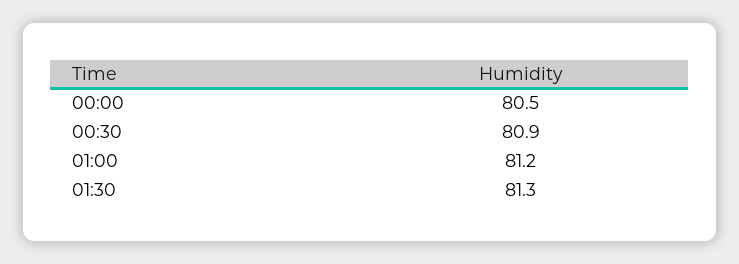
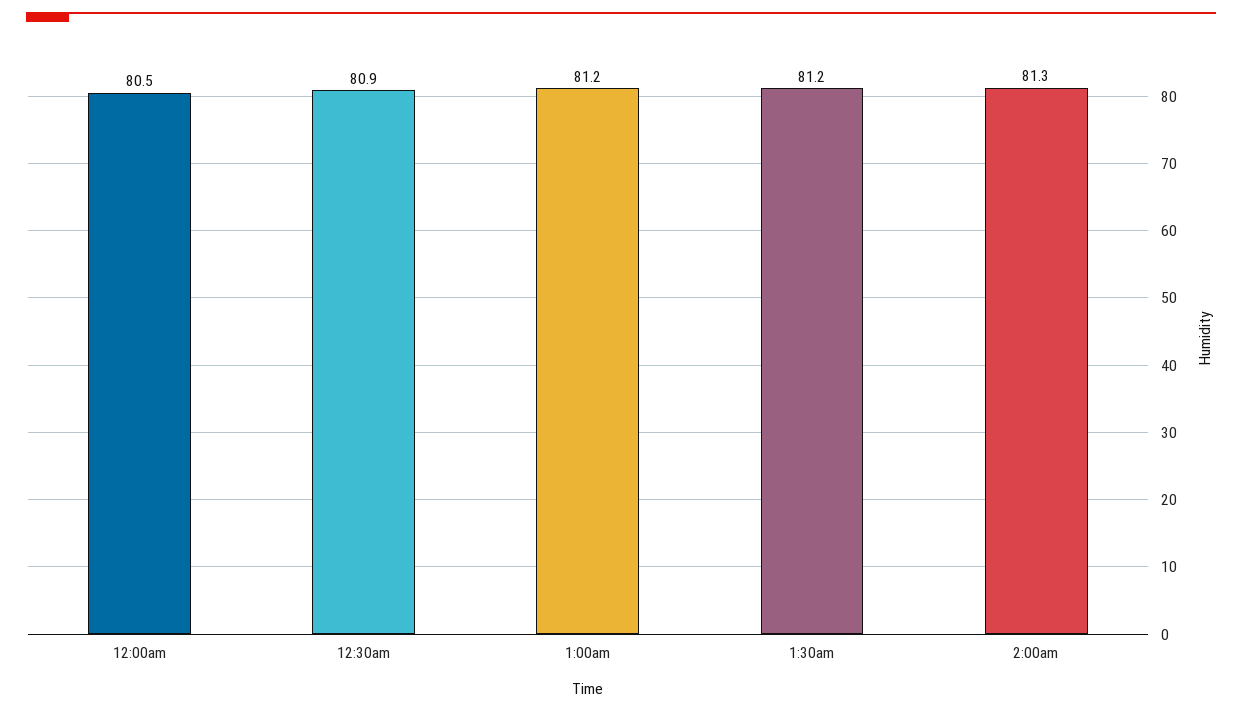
01:30: 81.3 -> 81.2
2:00am: none -> 81.3

